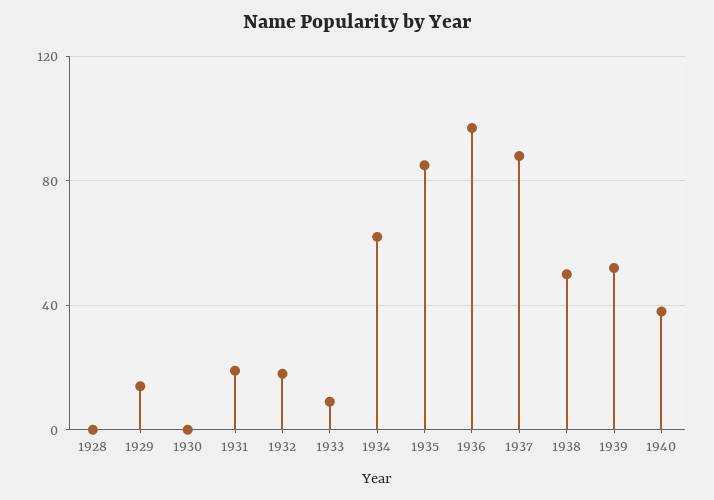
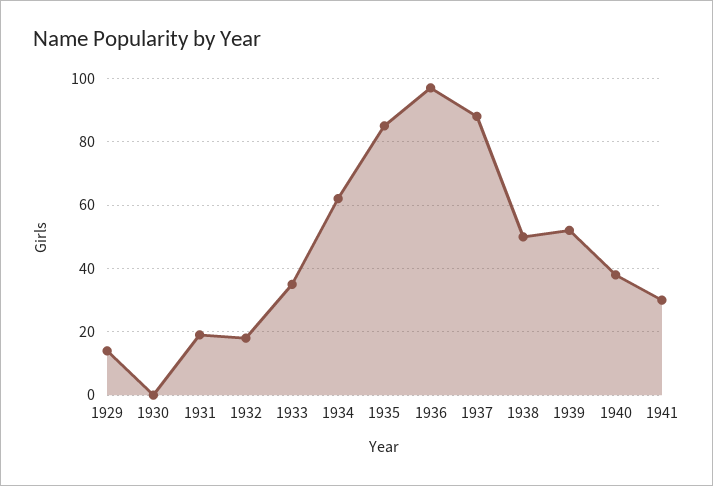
1928: 0 -> none
1933: 10 -> 35
1941: none -> 30

